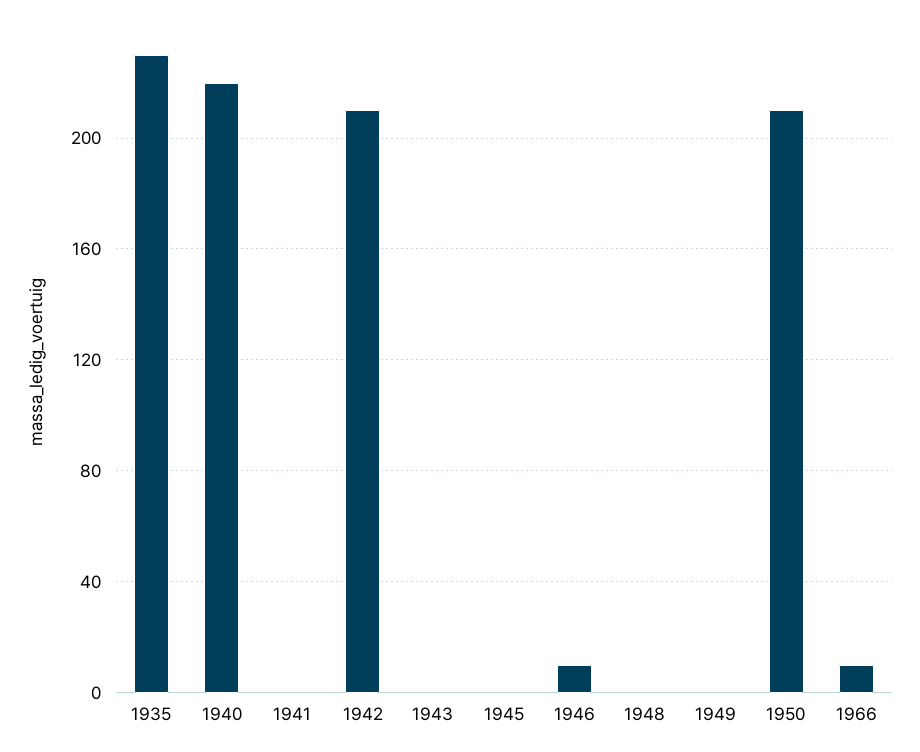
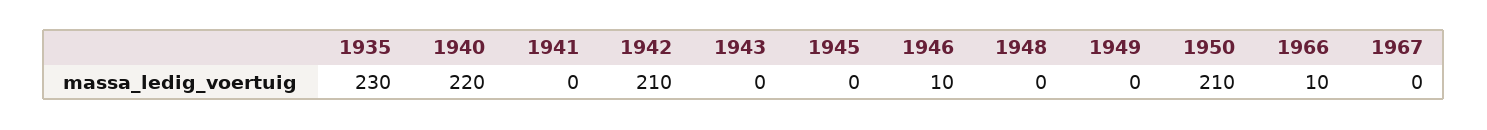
1967: none -> 0

